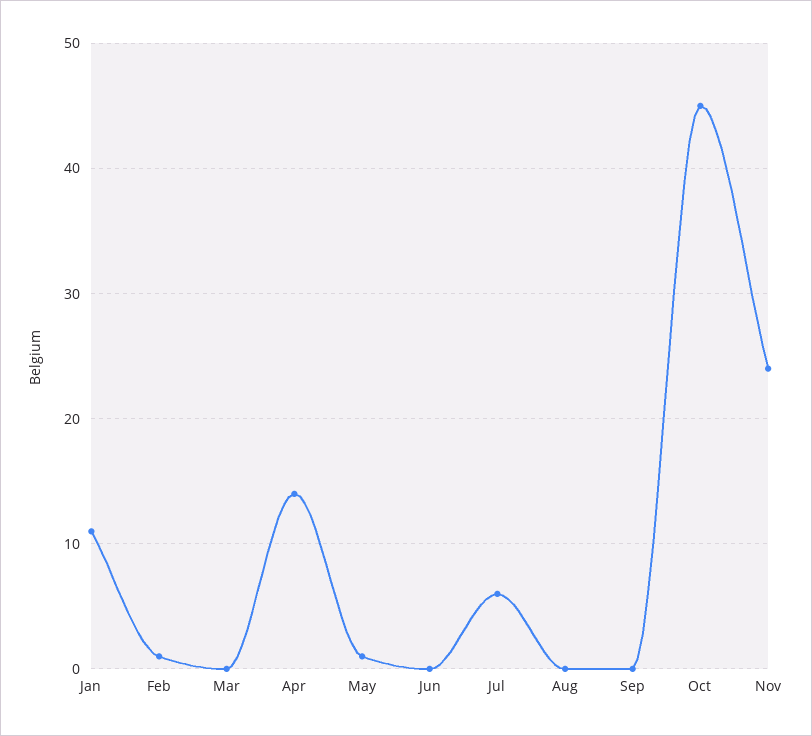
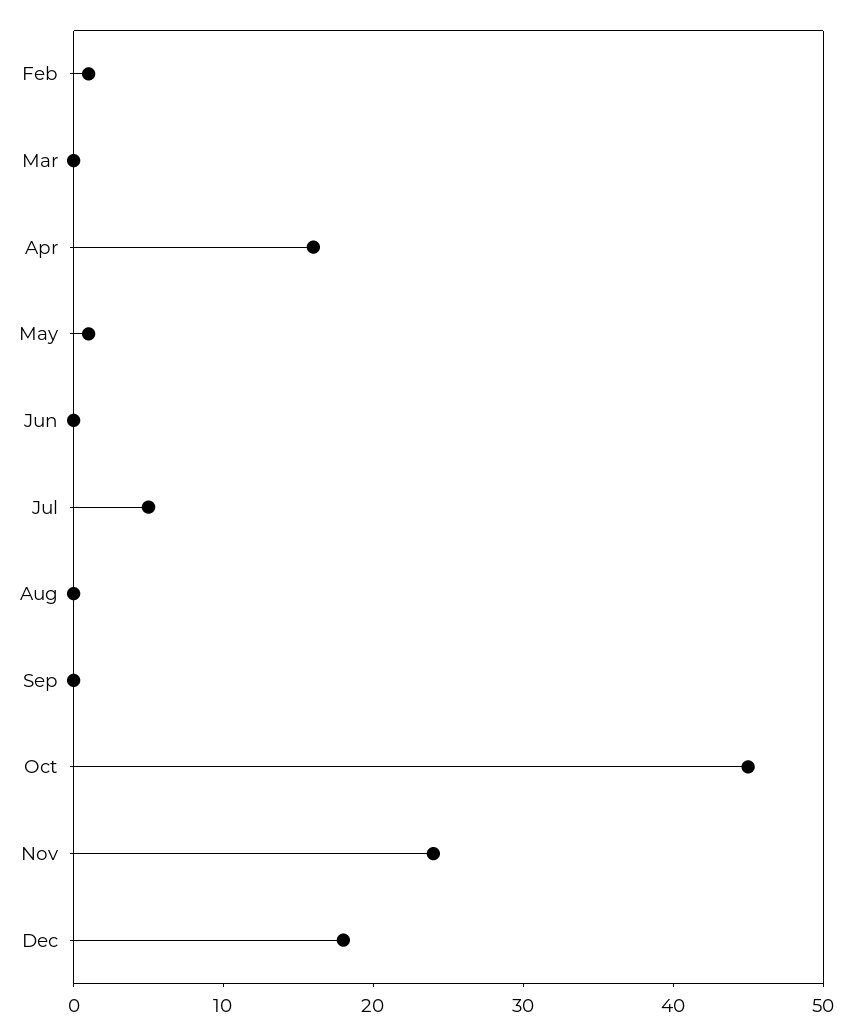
Jan: 11 -> none
Apr: 14 -> 16
Jul: 6 -> 5
Dec: none -> 18

